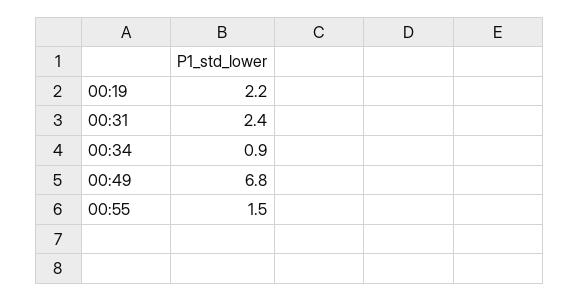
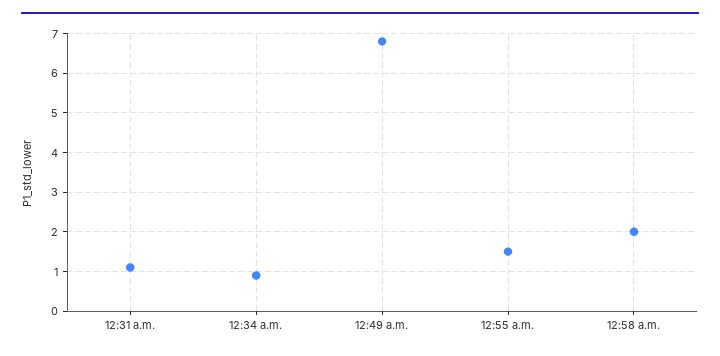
00:19: 2.2 -> none
00:31: 2.4 -> 1
12:58 a.m.: none -> 2

